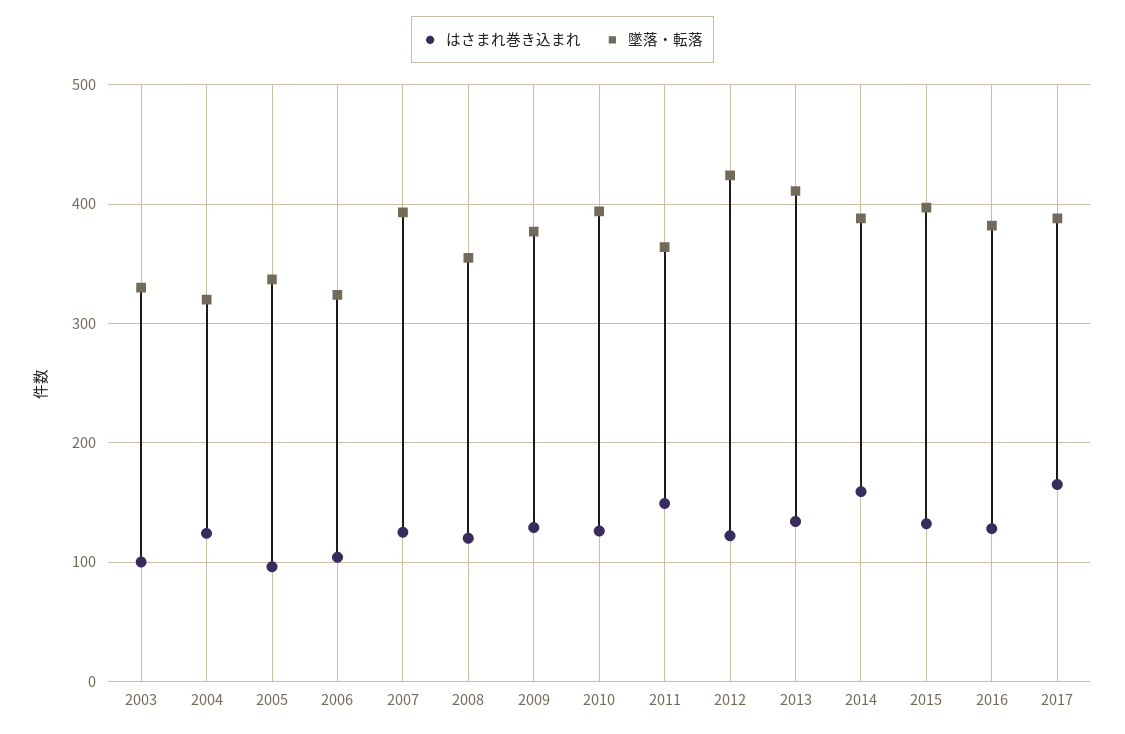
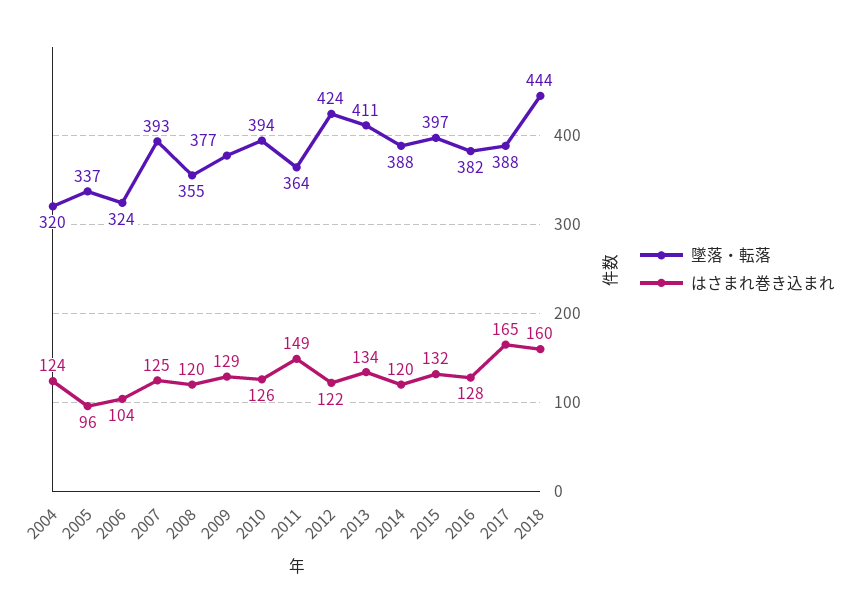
はさまれ巻き込まれ, 2003: 100 -> none
墜落・転落, 2003: 330 -> none
はさまれ巻き込まれ, 2014: 160 -> 120
墜落・転落, 2018: none -> 444
はさまれ巻き込まれ, 2018: none -> 160

